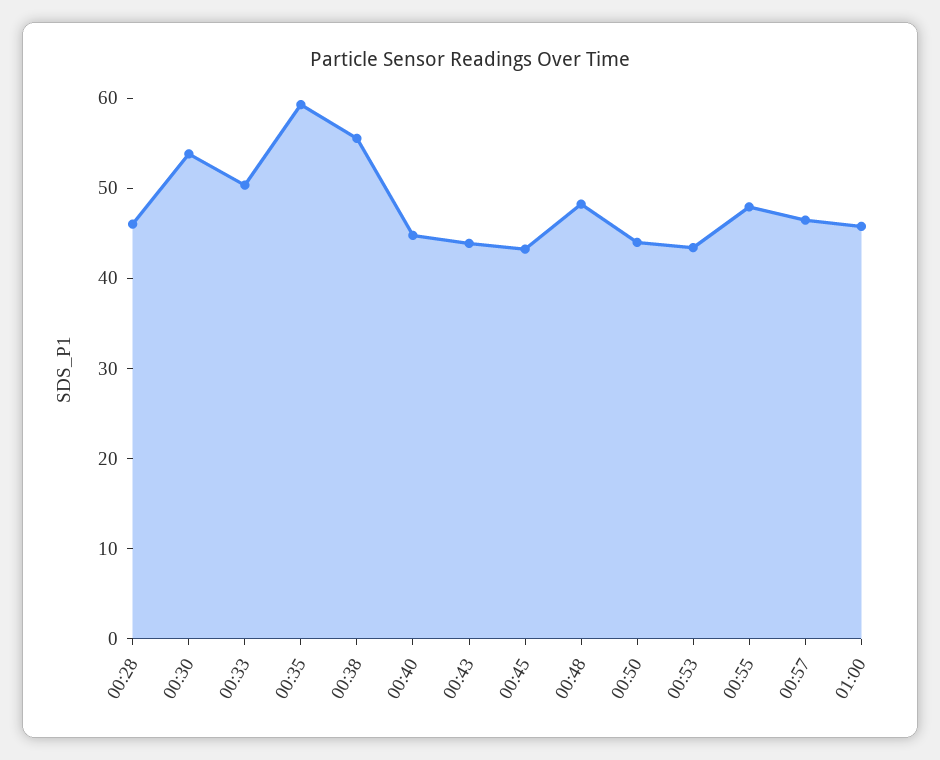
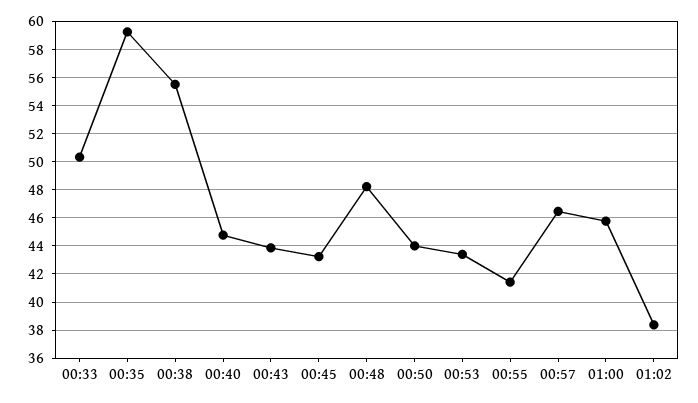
00:28: 46 -> none
00:30: 54 -> none
00:55: 48 -> 41.5
01:02: none -> 38.5

